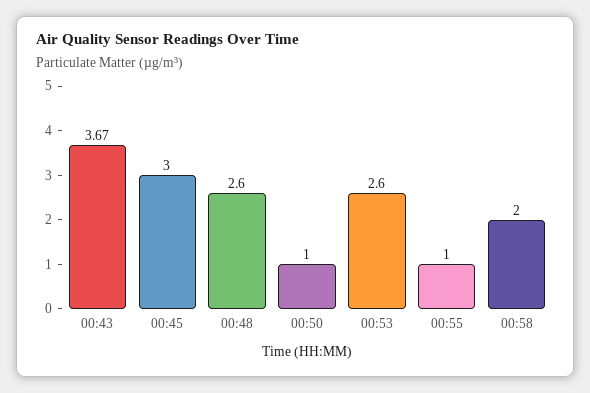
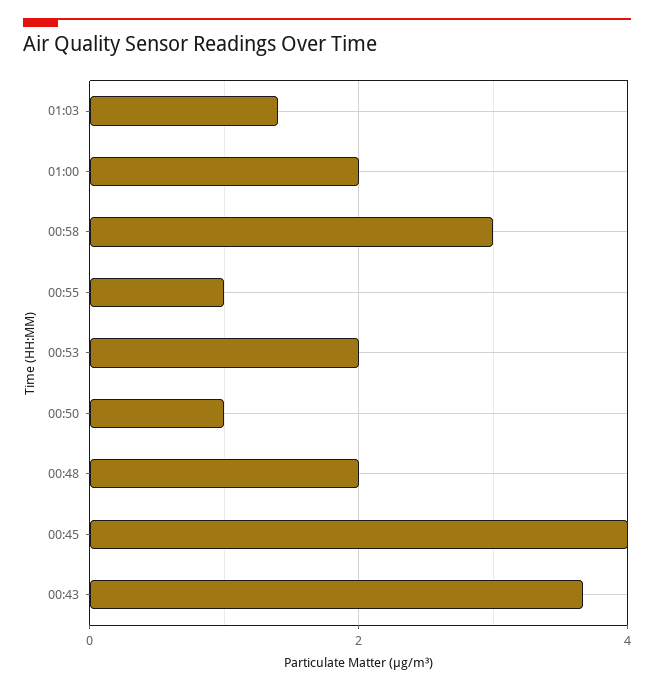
00:45: 3 -> 4
00:48: 2.6 -> 2
00:53: 2.6 -> 2
00:58: 2 -> 3
01:03: none -> 1.4
01:00: none -> 2

